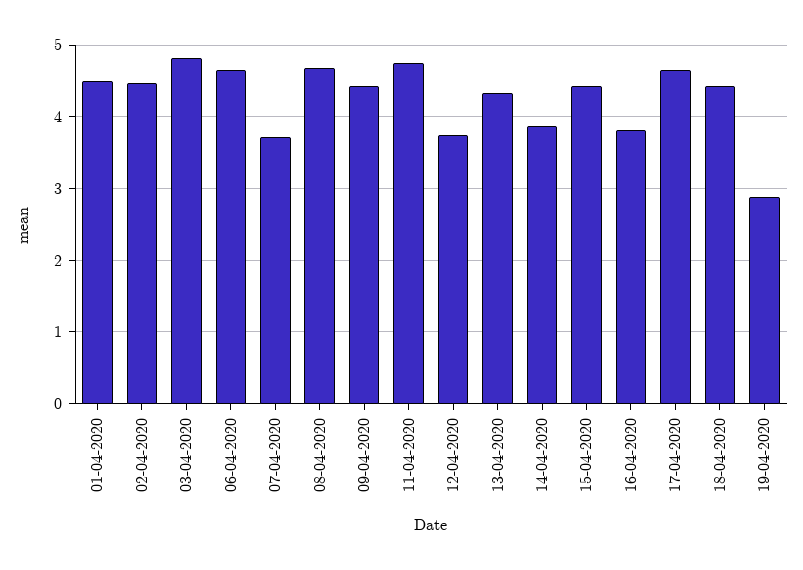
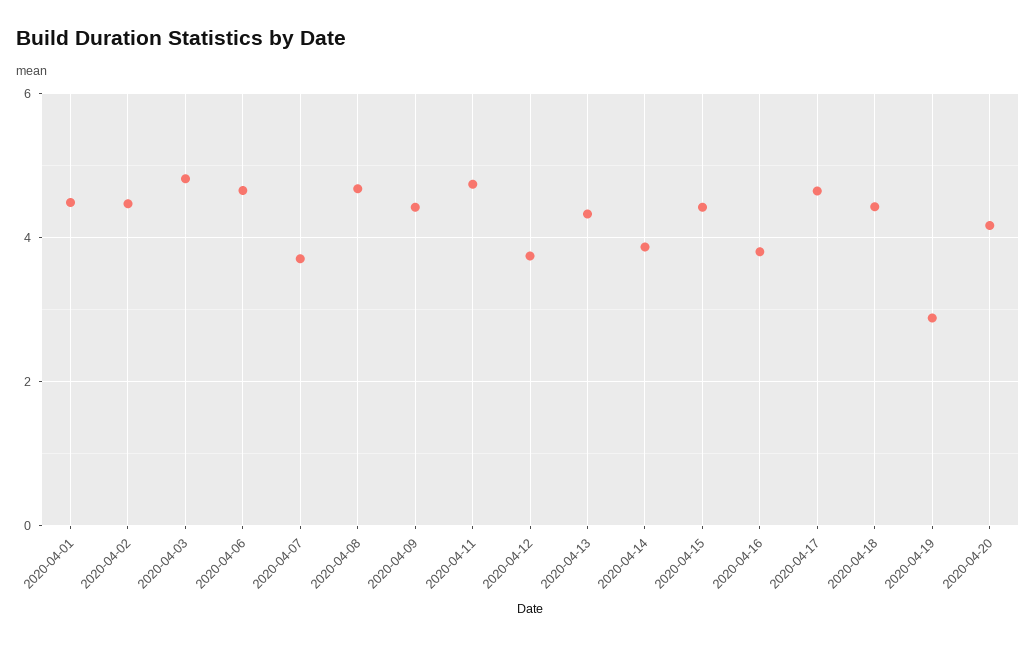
2020-04-20: none -> 4.2

